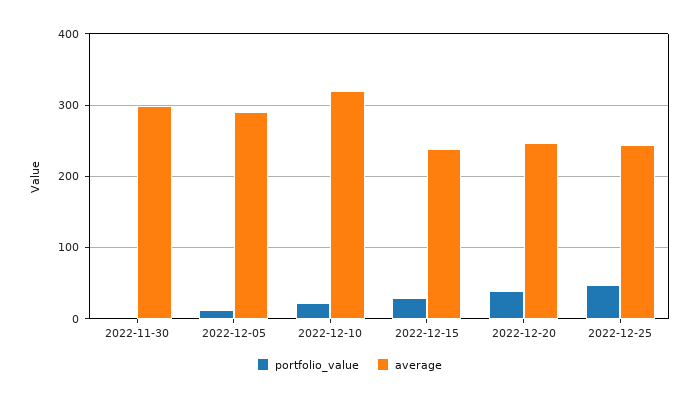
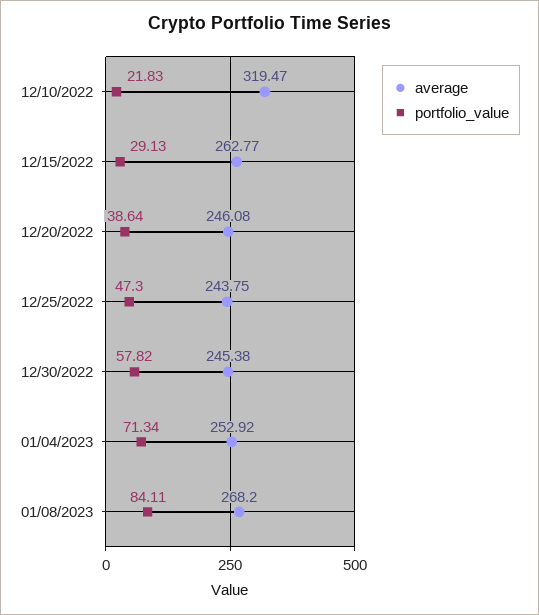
portfolio_value, 2022-11-30: 0 -> none
average, 2022-11-30: 300 -> none
portfolio_value, 2022-12-05: 10 -> none
average, 2022-12-05: 290 -> none
average, 2022-12-15: 240 -> 262.77
average, 12/30/2022: none -> 245.38
portfolio_value, 12/30/2022: none -> 57.82
average, 01/04/2023: none -> 252.92
portfolio_value, 01/04/2023: none -> 71.34
average, 01/08/2023: none -> 268.2
portfolio_value, 01/08/2023: none -> 84.11

